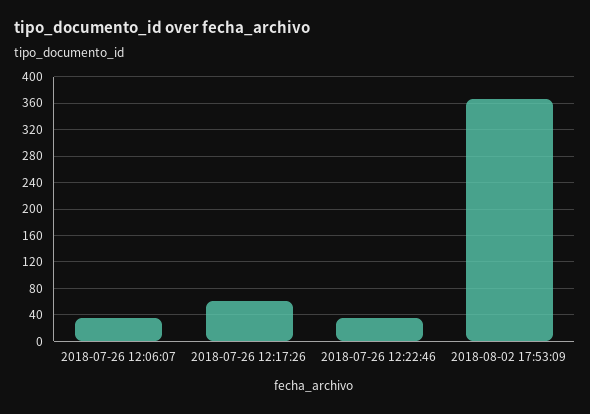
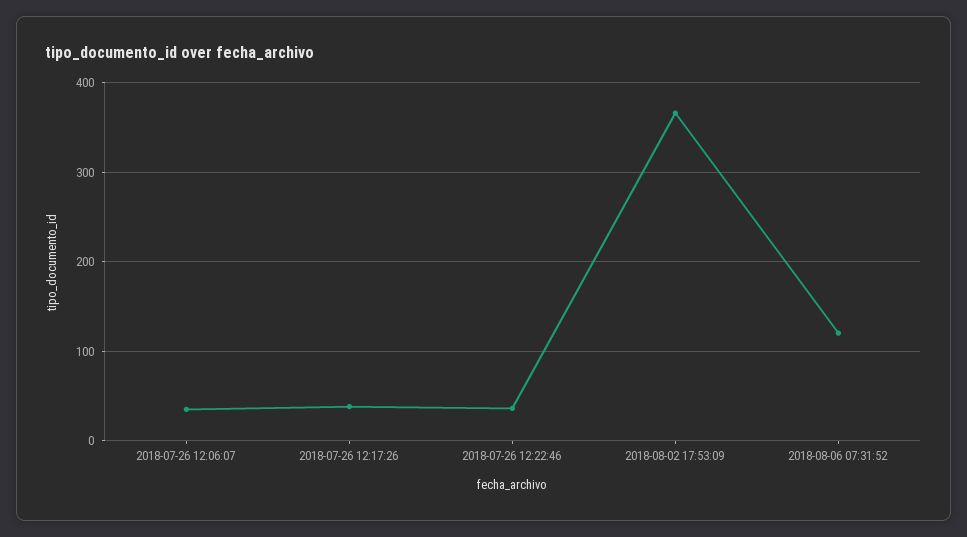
2018-07-26 12:17:26: 60 -> 40
2018-08-06 07:31:52: none -> 120

